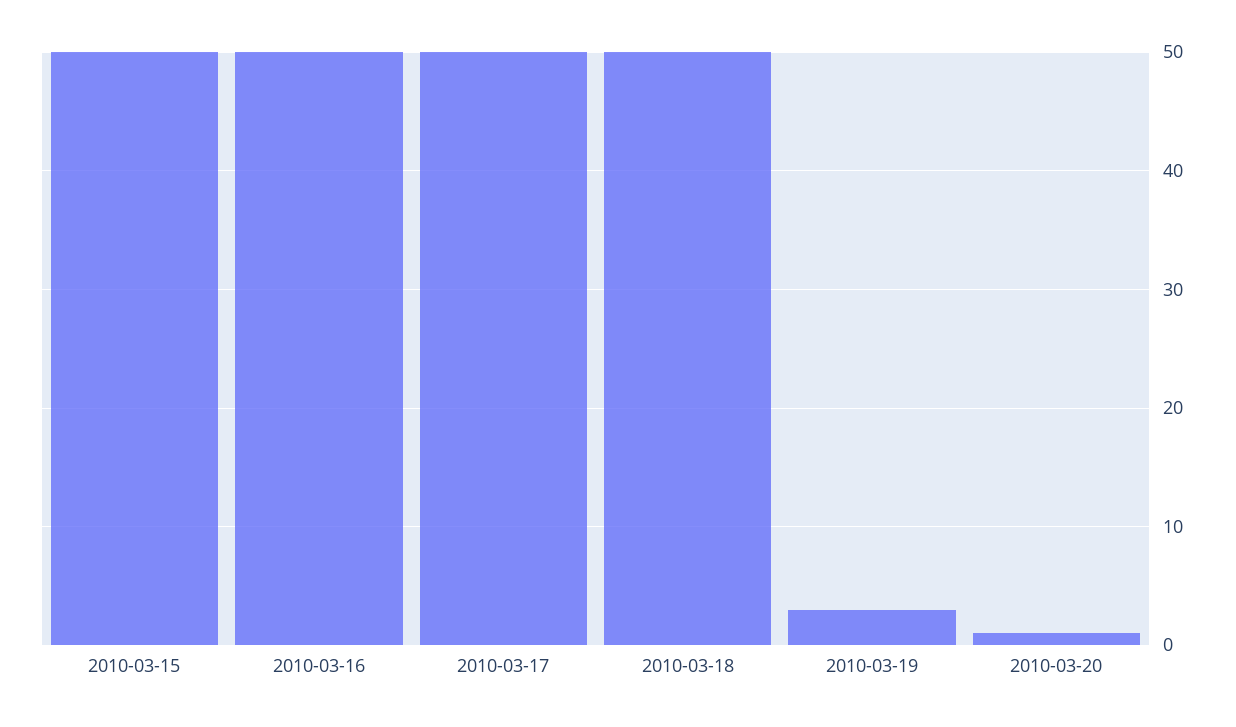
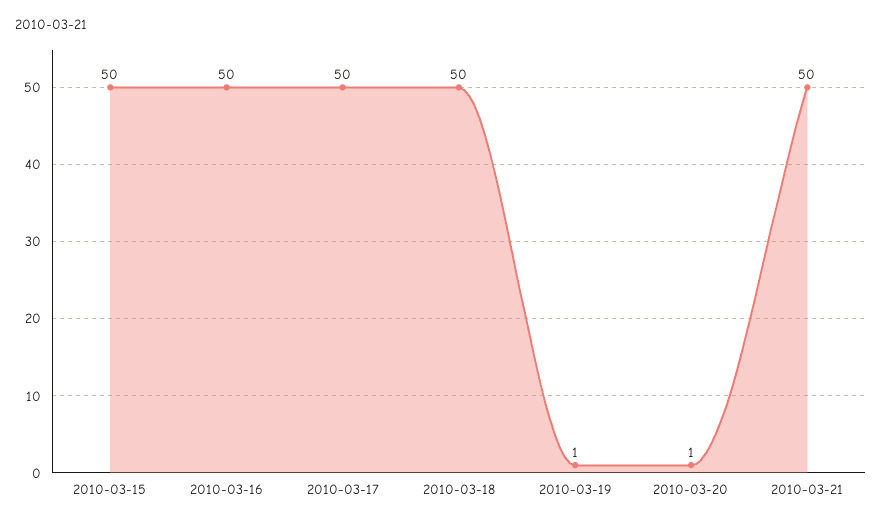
2010-03-19: 3 -> 1
2010-03-21: none -> 50

